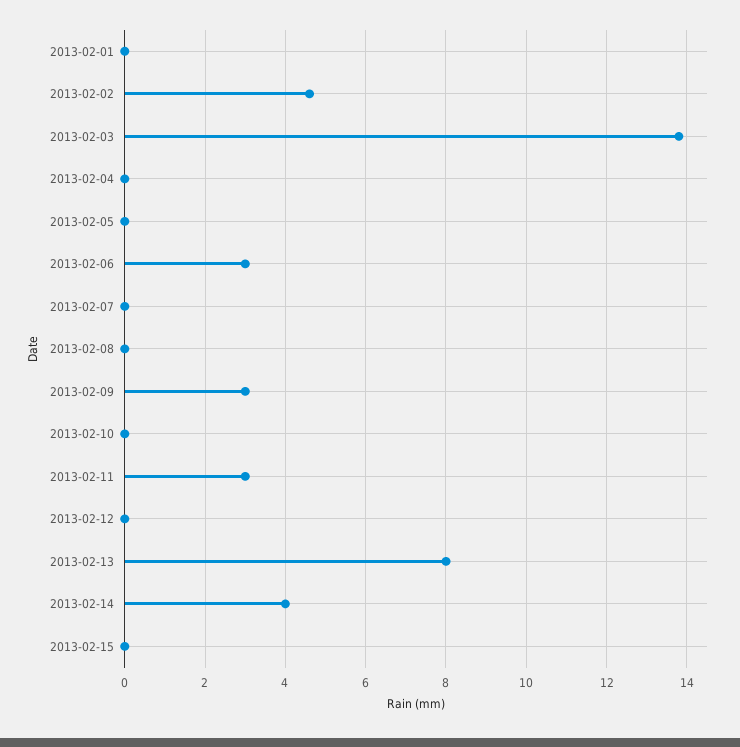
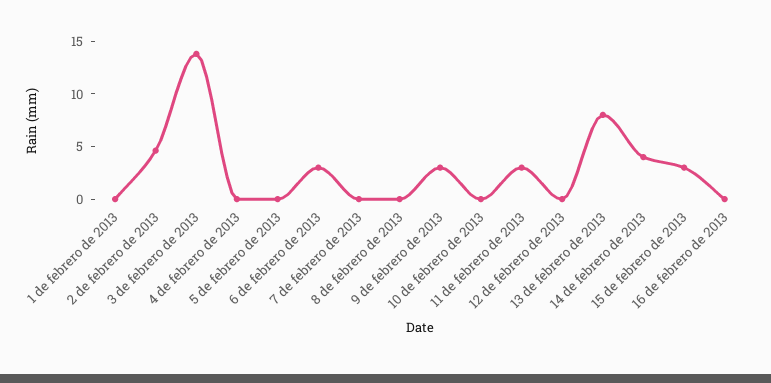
2013-02-15: 0 -> 3
16 de febrero de 2013: none -> 0

